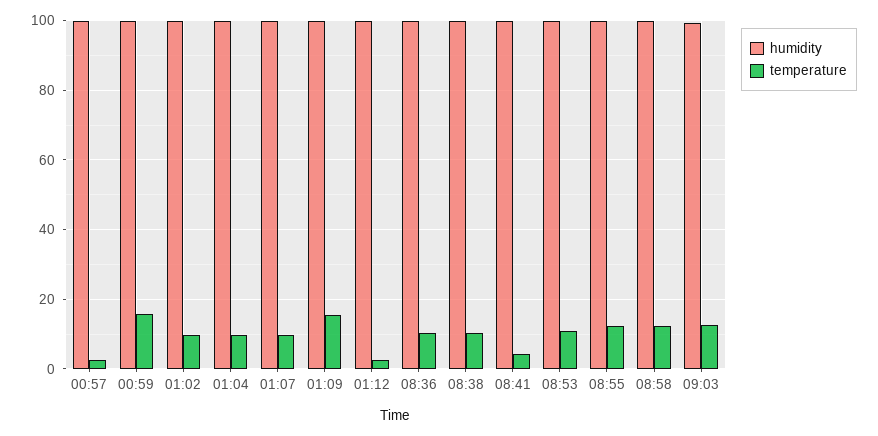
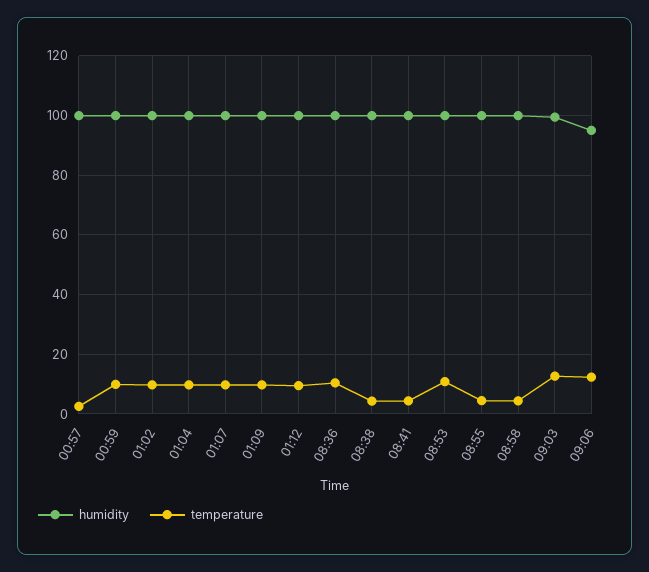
temperature, 00:59: 16 -> 10
temperature, 01:09: 16 -> 10
temperature, 01:12: 2 -> 10
temperature, 08:38: 10 -> 5
temperature, 08:55: 12 -> 5
temperature, 08:58: 12 -> 5
humidity, 09:06: none -> 95
temperature, 09:06: none -> 12.5

